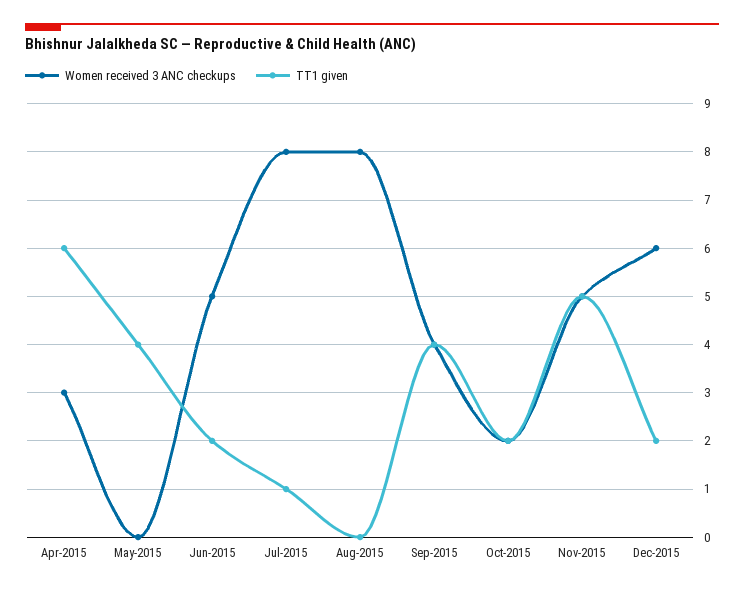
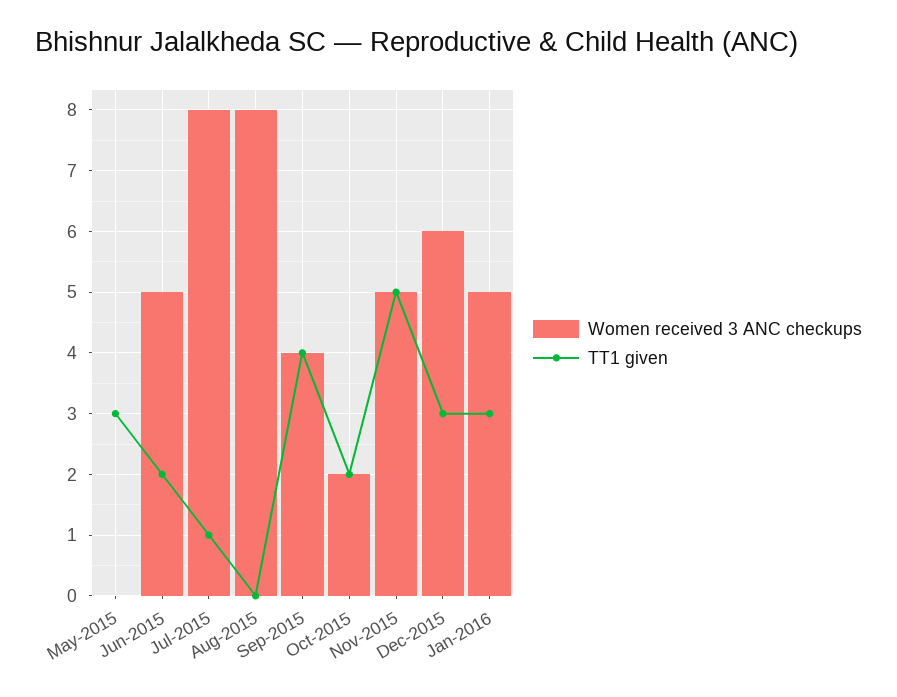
Women received 3 ANC checkups, Apr-2015: 3 -> none
TT1 given, Apr-2015: 6 -> none
TT1 given, May-2015: 4 -> 3
TT1 given, Dec-2015: 2 -> 3
Women received 3 ANC checkups, Jan-2016: none -> 5
TT1 given, Jan-2016: none -> 3

